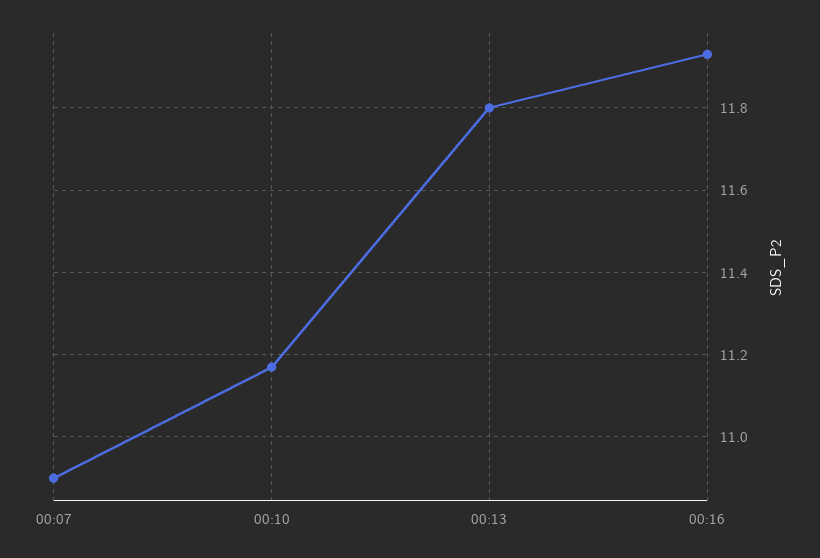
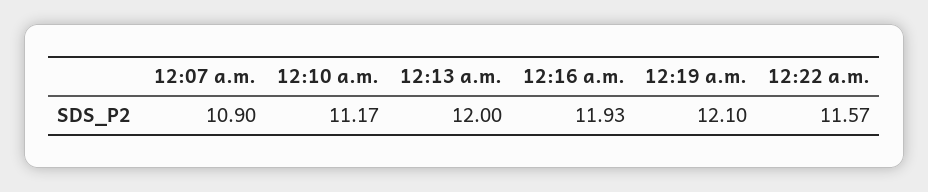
00:13: 11.8 -> 12
12:19 a.m.: none -> 12.1
12:22 a.m.: none -> 11.57

